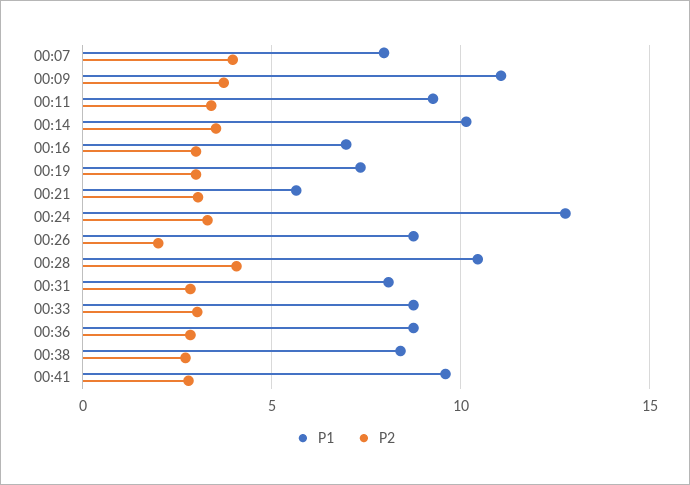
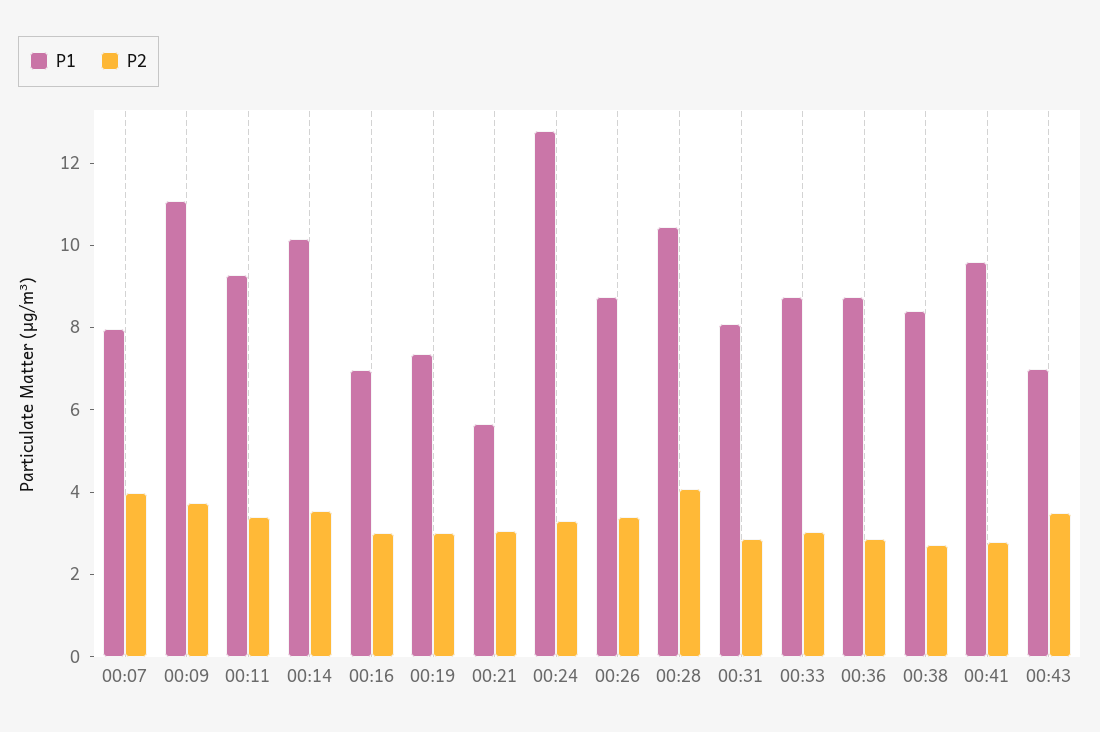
P2, 00:26: 2 -> 3.5
P1, 00:43: none -> 7
P2, 00:43: none -> 3.5

